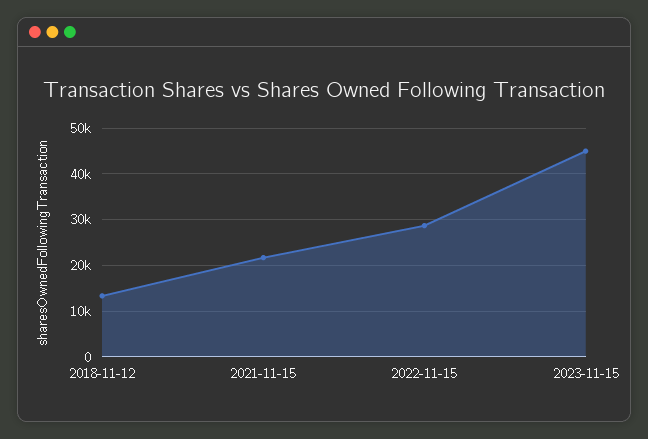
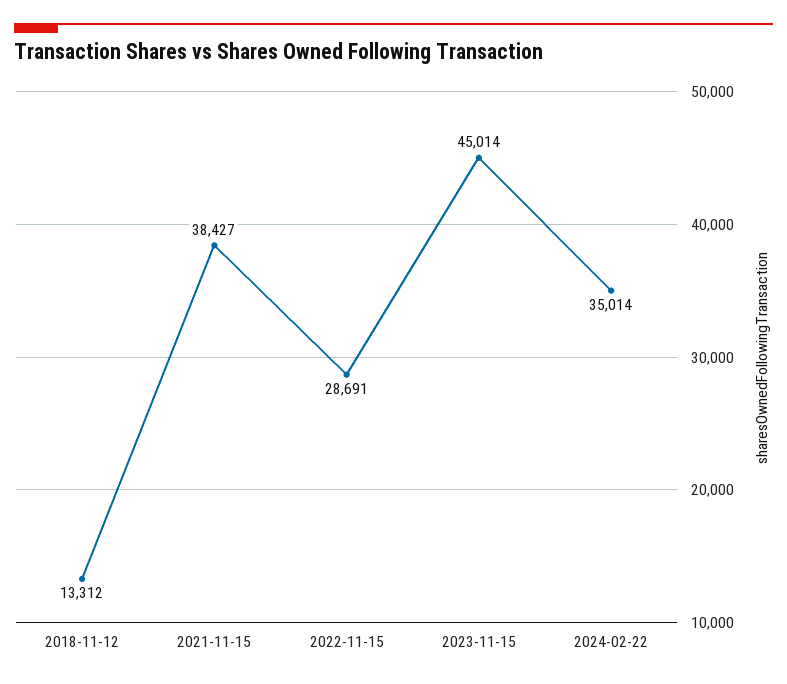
2021-11-15: 22000 -> 38427
2024-02-22: none -> 35014

